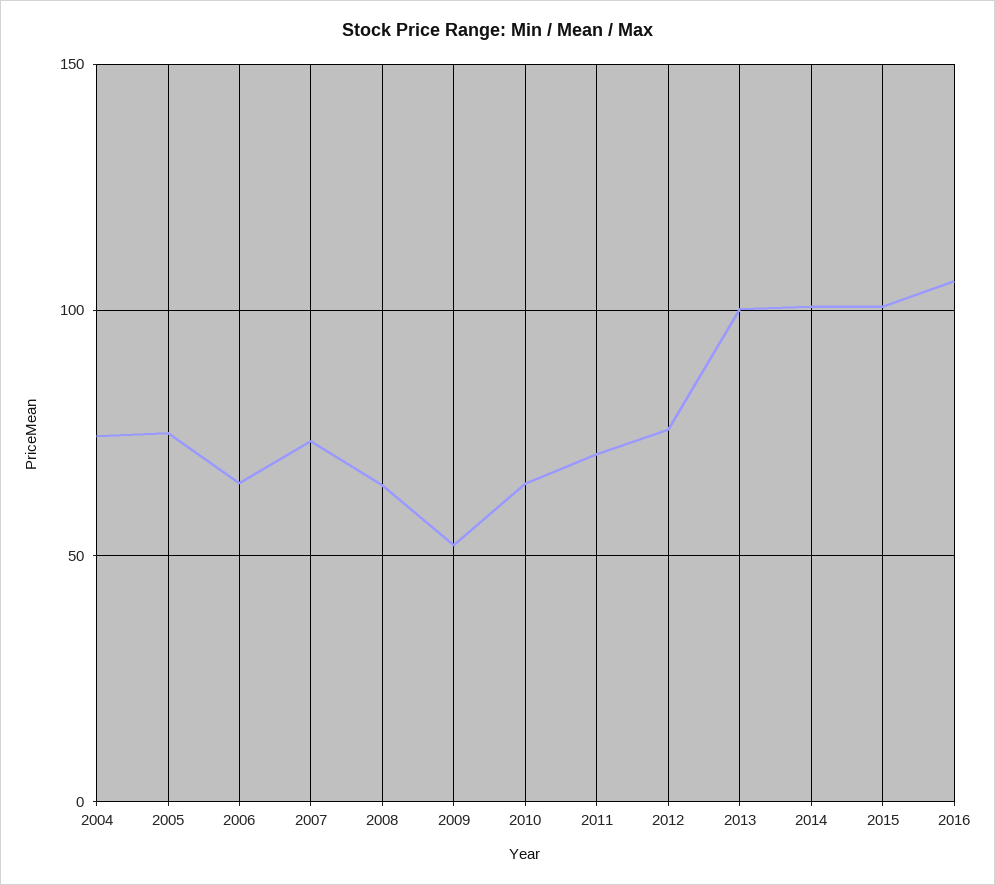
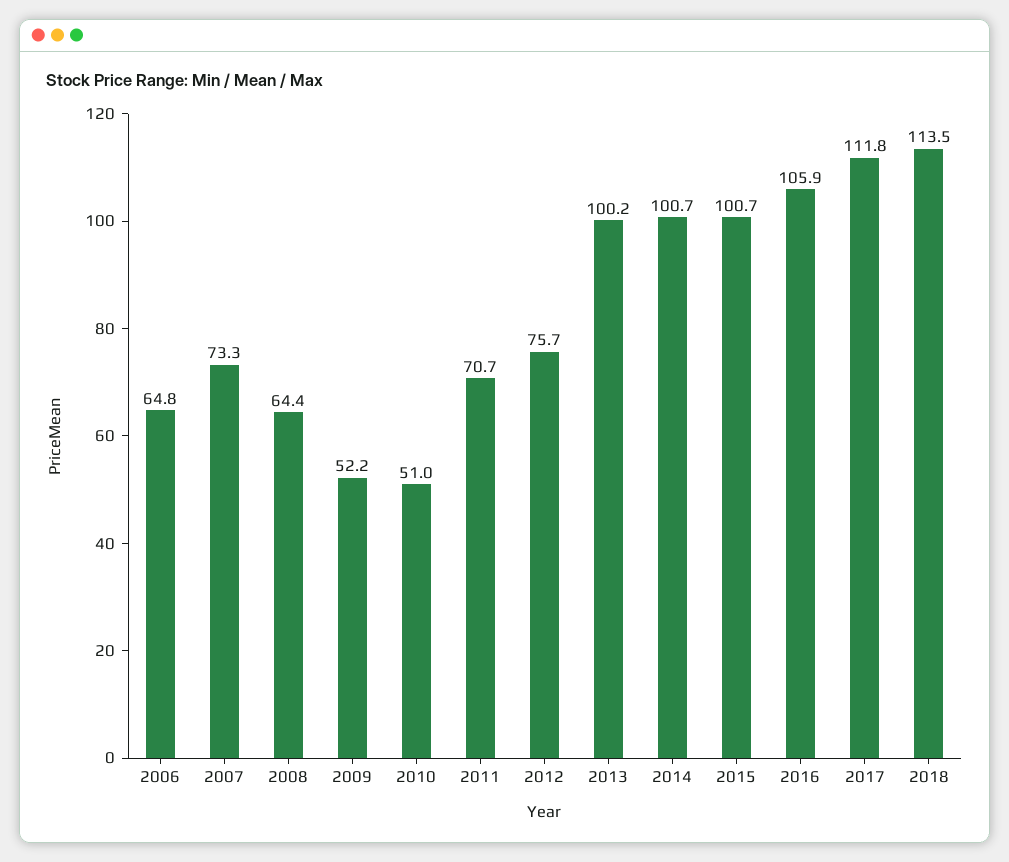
2004: 75 -> none
2005: 75 -> none
2010: 65 -> 51
2017: none -> 111.8
2018: none -> 113.5

